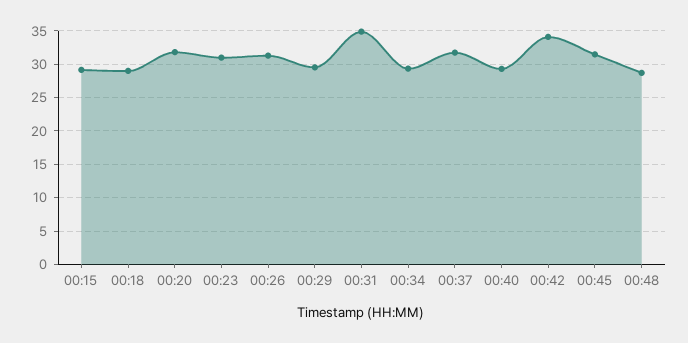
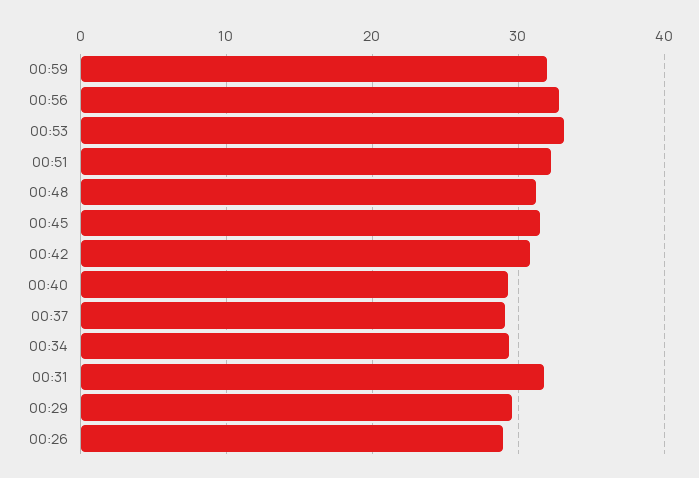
00:15: 29 -> none
00:18: 29 -> none
00:20: 32 -> none
00:23: 31 -> none
00:26: 31 -> 29
00:31: 35 -> 32
00:37: 32 -> 29
00:42: 34 -> 31
00:48: 29 -> 31
00:59: none -> 32
00:56: none -> 33
00:53: none -> 33
00:51: none -> 32

